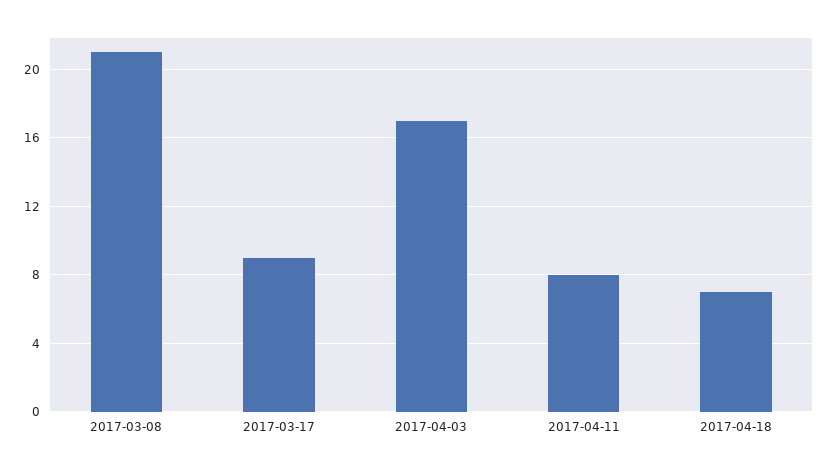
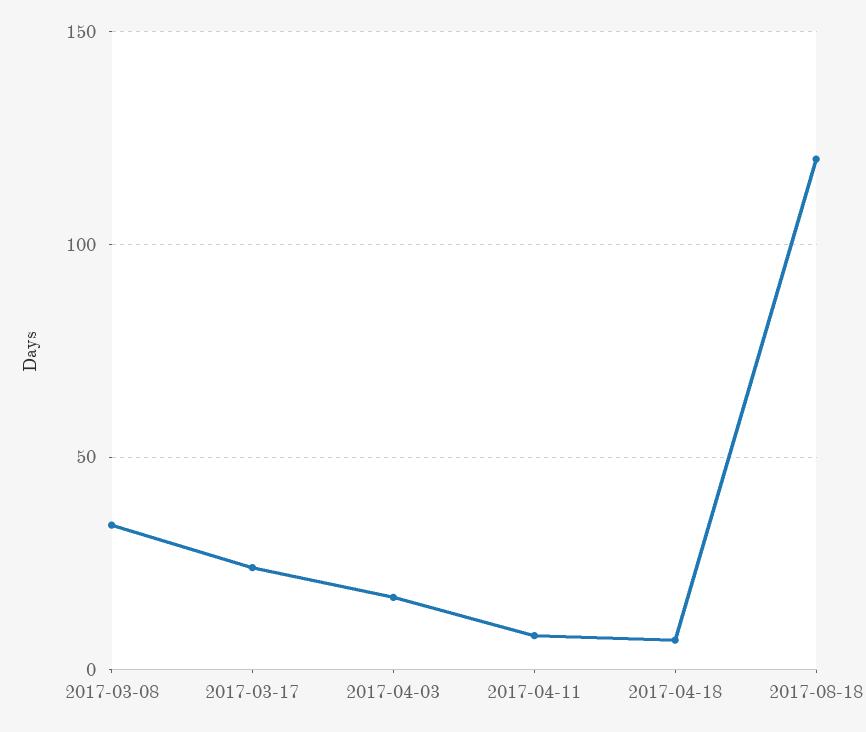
2017-03-08: 21 -> 35
2017-03-17: 9 -> 25
2017-08-18: none -> 120

